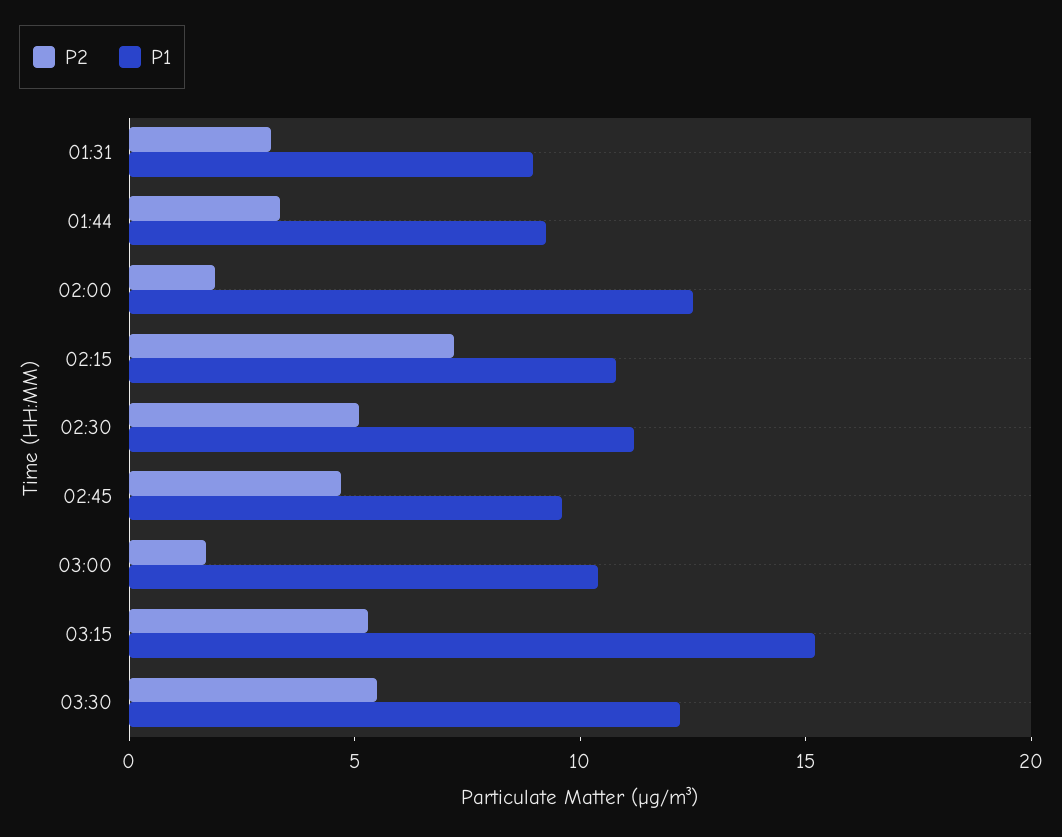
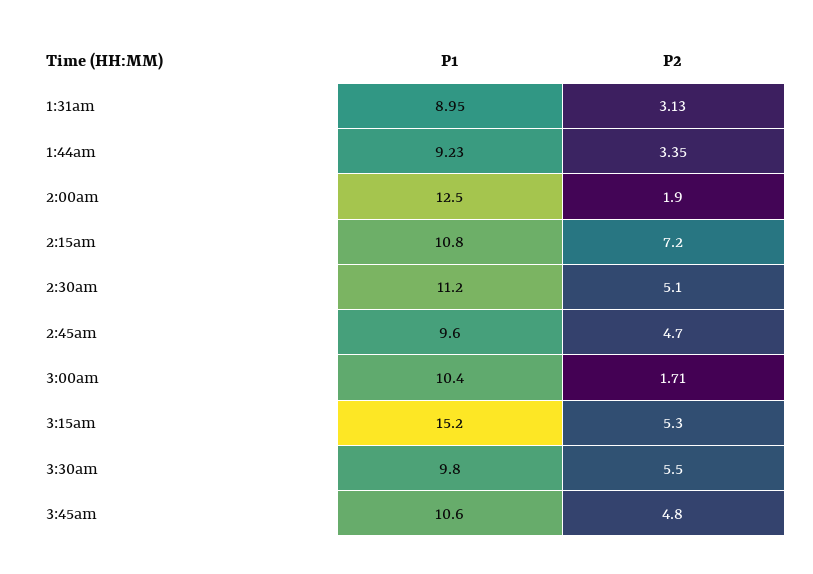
P1, 03:30: 12 -> 9.8
P1, 3:45am: none -> 10.6
P2, 3:45am: none -> 4.8

